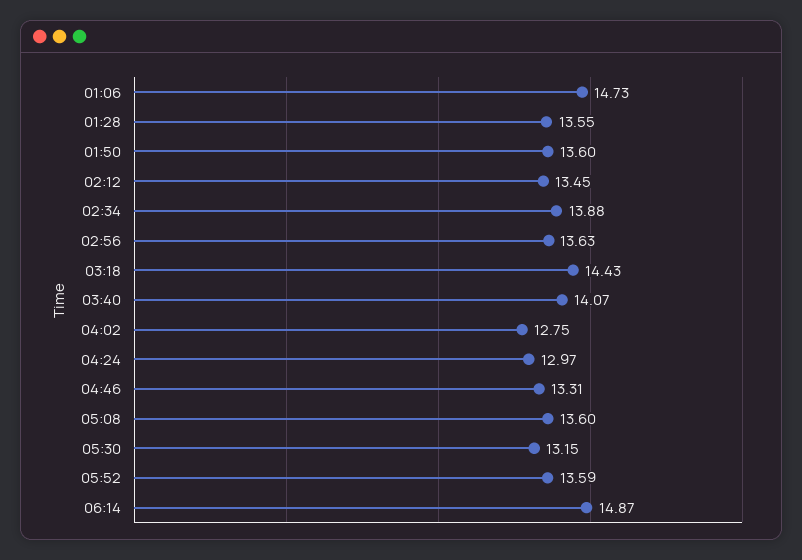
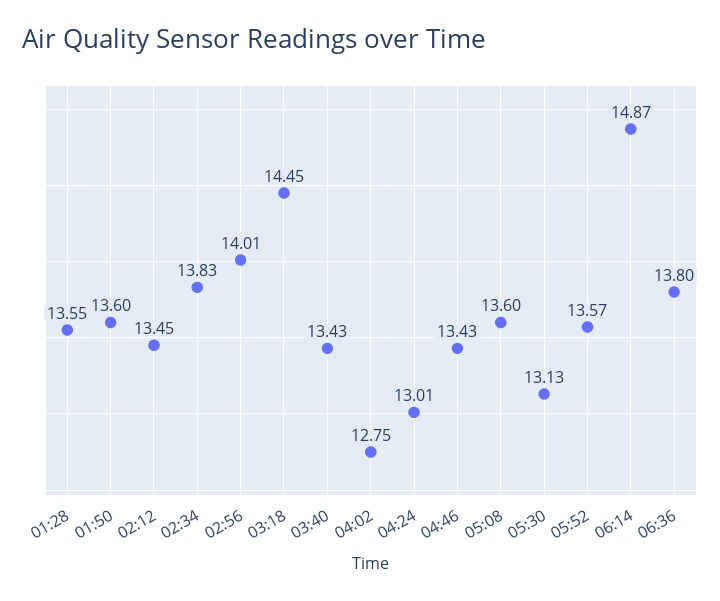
01:06: 14.73 -> none
02:34: 13.88 -> 13.83
02:56: 13.63 -> 14.01
03:18: 14.43 -> 14.45
03:40: 14.07 -> 13.43
04:24: 12.97 -> 13.01
04:46: 13.31 -> 13.43
05:30: 13.15 -> 13.13
05:52: 13.59 -> 13.57
06:36: none -> 13.8

